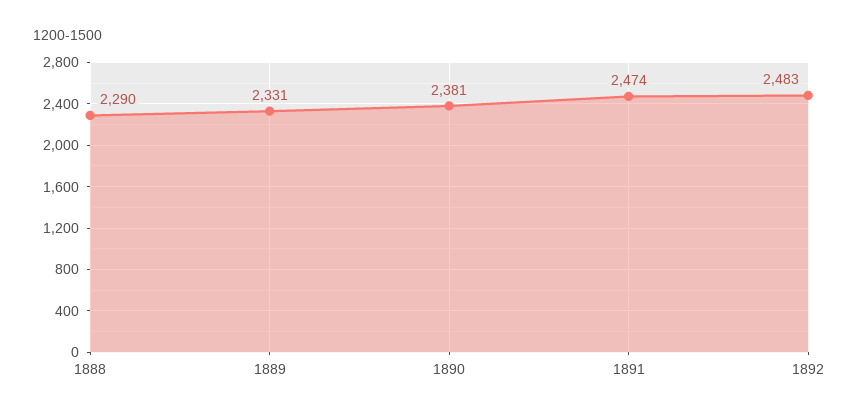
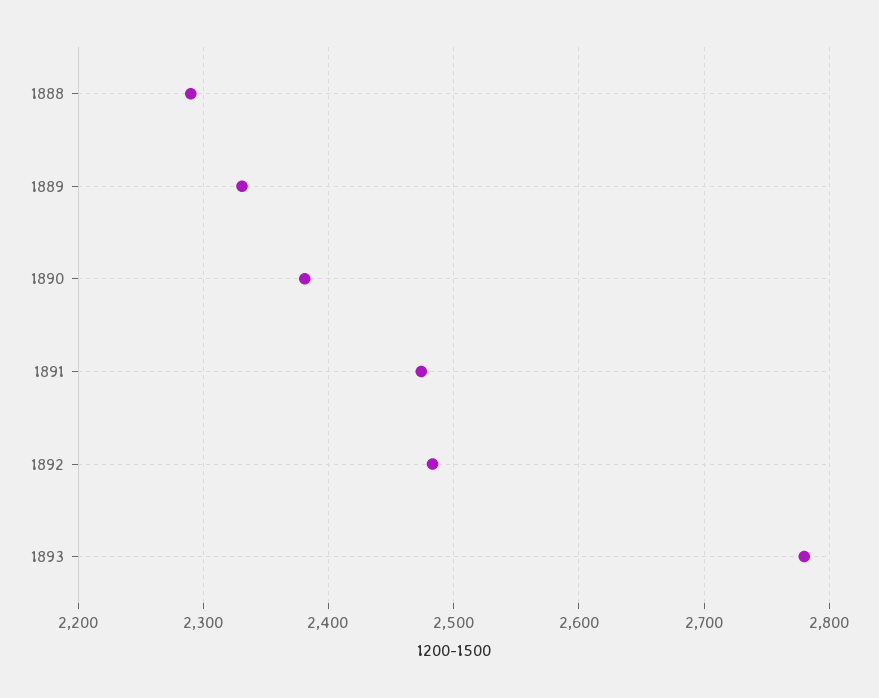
1893: none -> 2780

